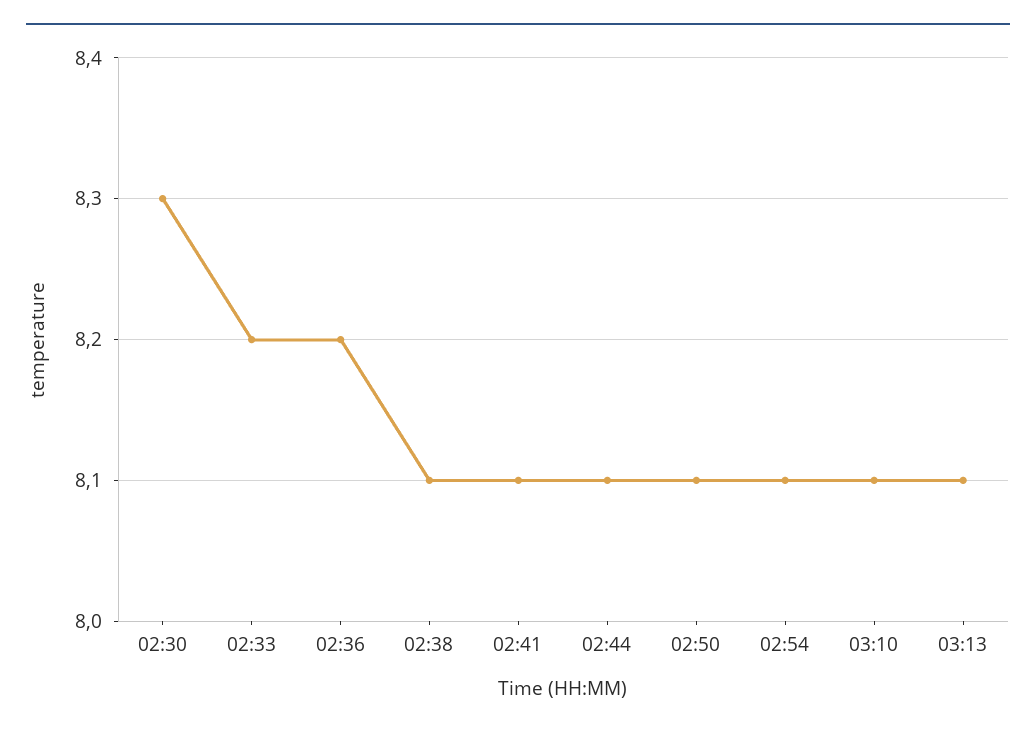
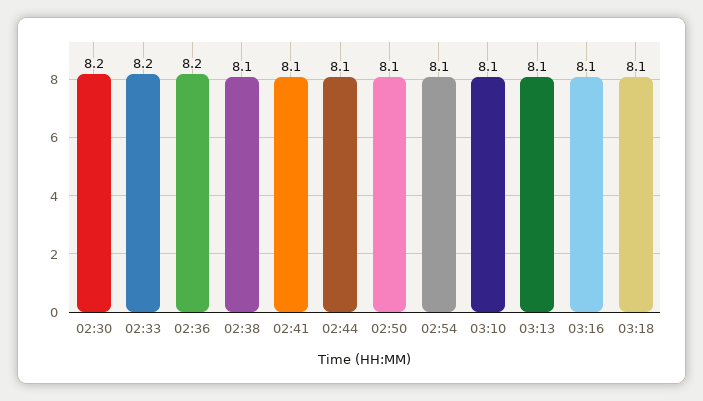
02:30: 8.3 -> 8.2
03:16: none -> 8.1
03:18: none -> 8.1

